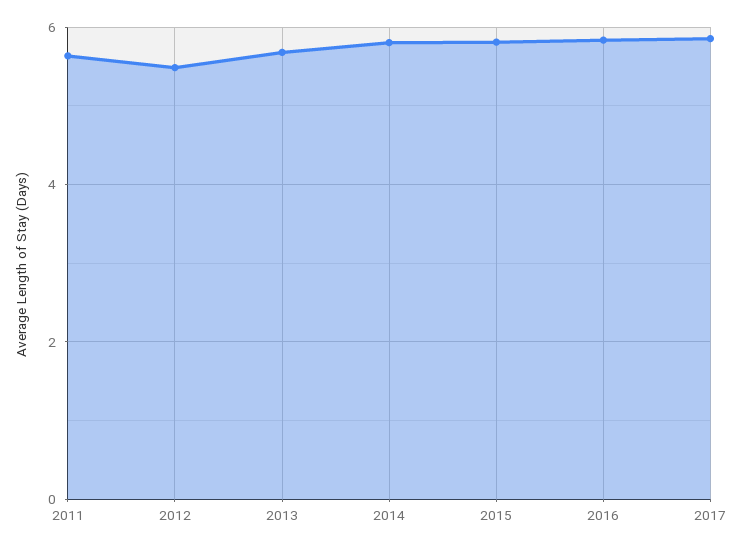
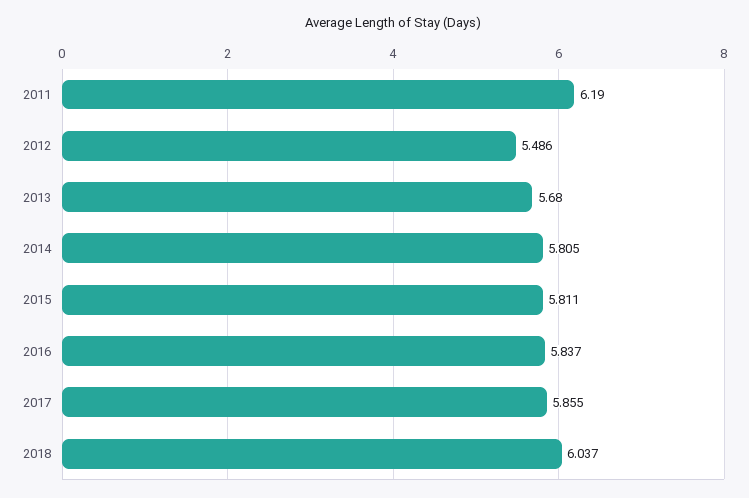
2011: 5.6 -> 6.19
2018: none -> 6.037

